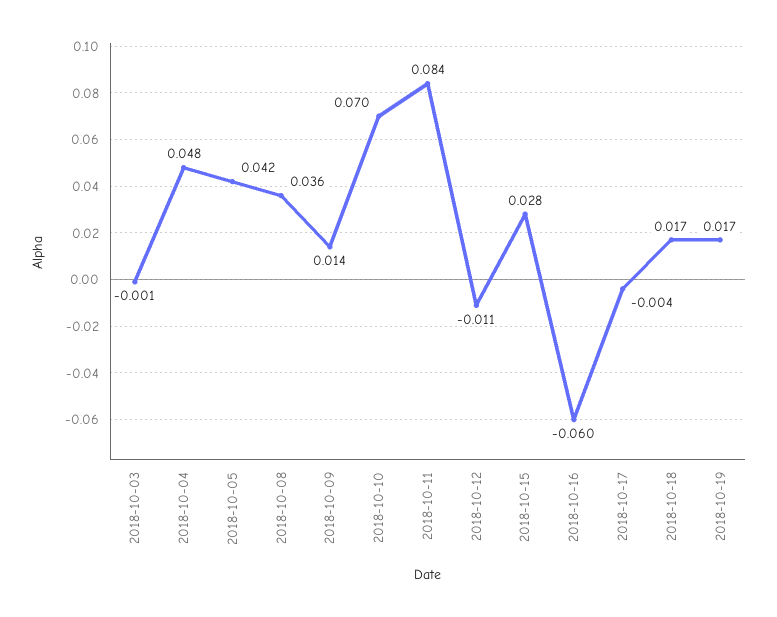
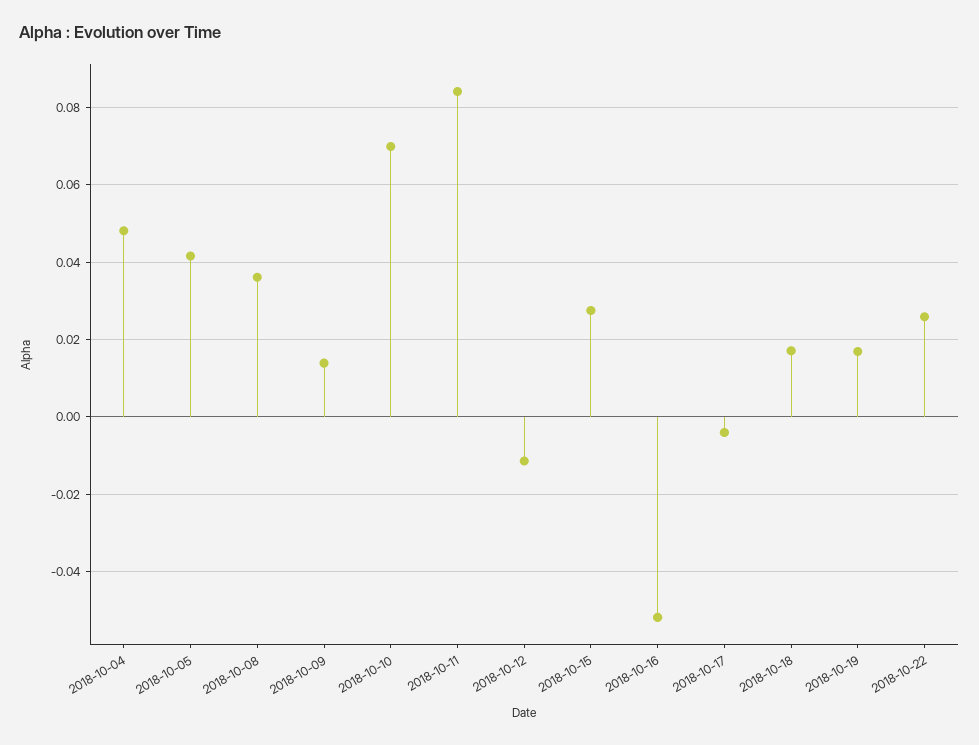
2018-10-03: -0.001 -> none
2018-10-16: -0.06 -> -0.052
2018-10-22: none -> 0.026

